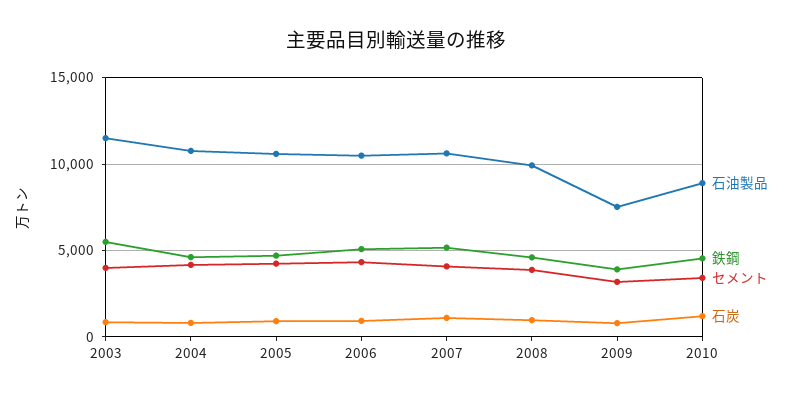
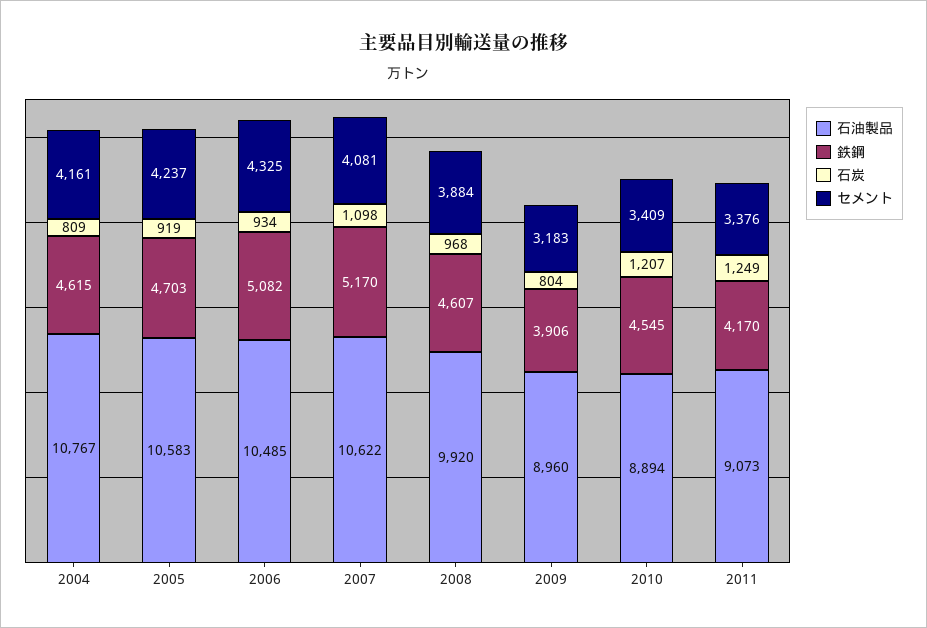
石油製品, 2003: 11500 -> none
鉄鋼, 2003: 5500 -> none
セメント, 2003: 4000 -> none
石炭, 2003: 1000 -> none
石油製品, 2009: 7500 -> 8960
石油製品, 2011: none -> 9073
鉄鋼, 2011: none -> 4170
石炭, 2011: none -> 1249
セメント, 2011: none -> 3376

